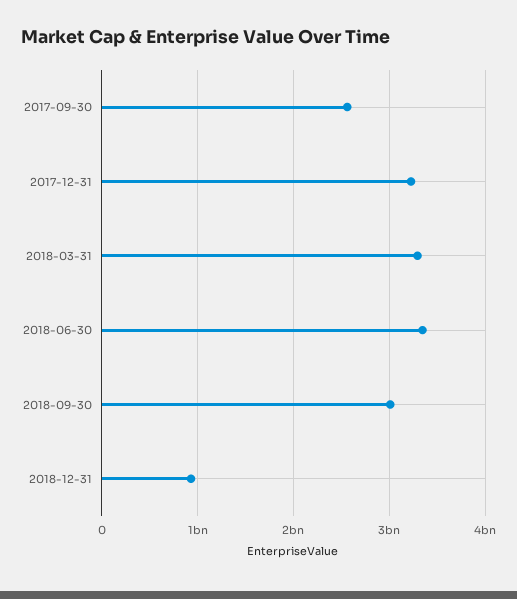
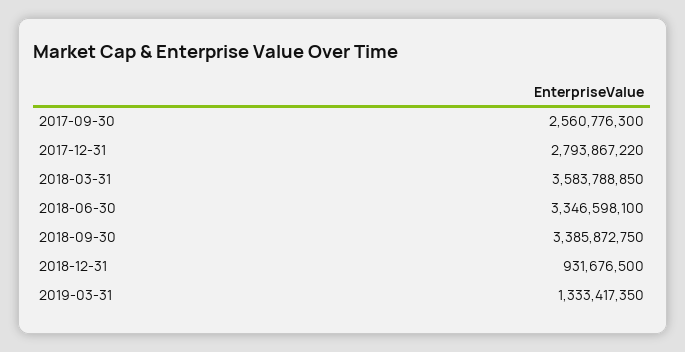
2017-12-31: 3200000000 -> 2793867220
2018-03-31: 3300000000 -> 3583788850
2018-09-30: 3000000000 -> 3385872750
2019-03-31: none -> 1333417350

